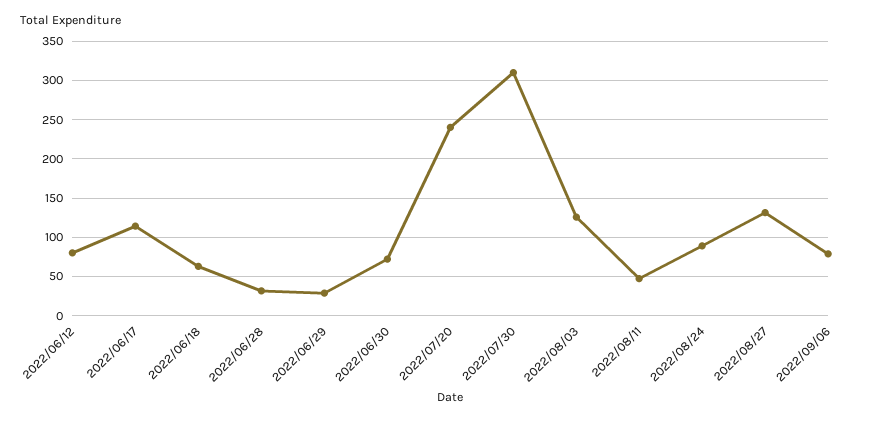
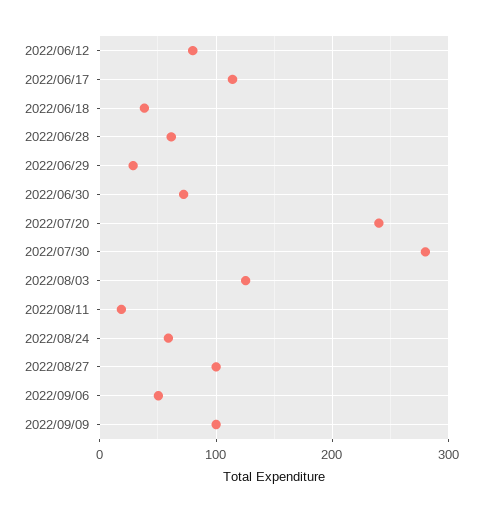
2022/06/18: 60 -> 40
2022/06/28: 30 -> 60
2022/07/30: 310 -> 280
2022/08/11: 50 -> 20
2022/08/24: 90 -> 60
2022/08/27: 130 -> 100
2022/09/06: 80 -> 50
2022/09/09: none -> 100

